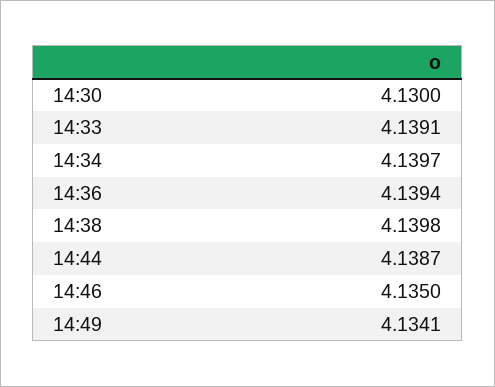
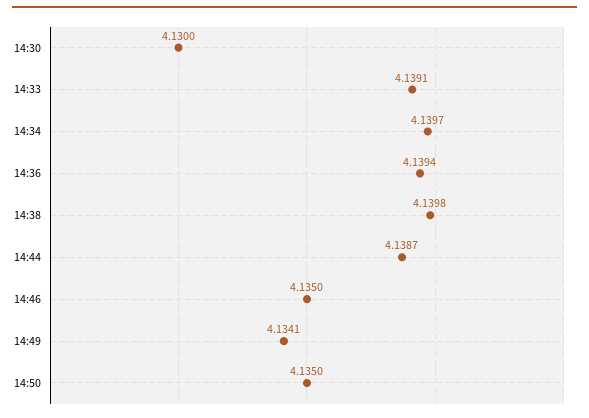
14:50: none -> 4.135

